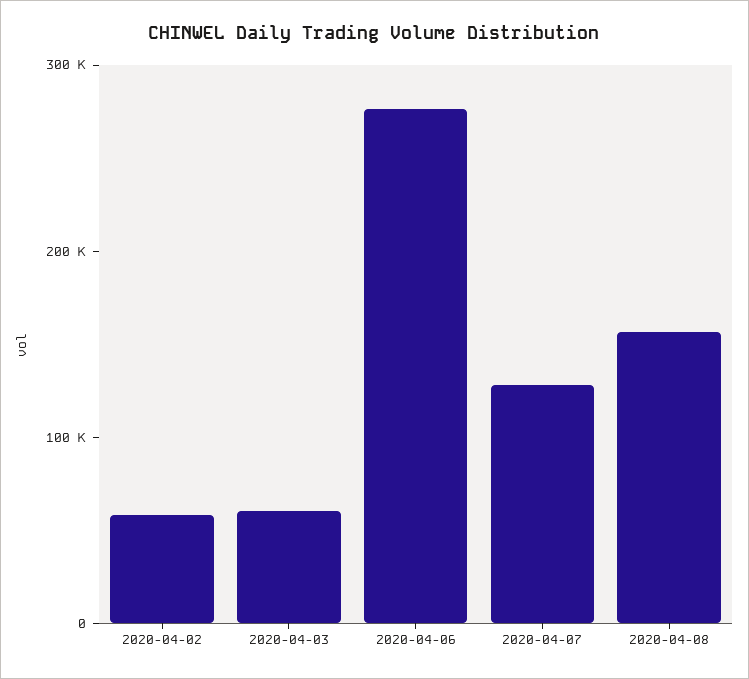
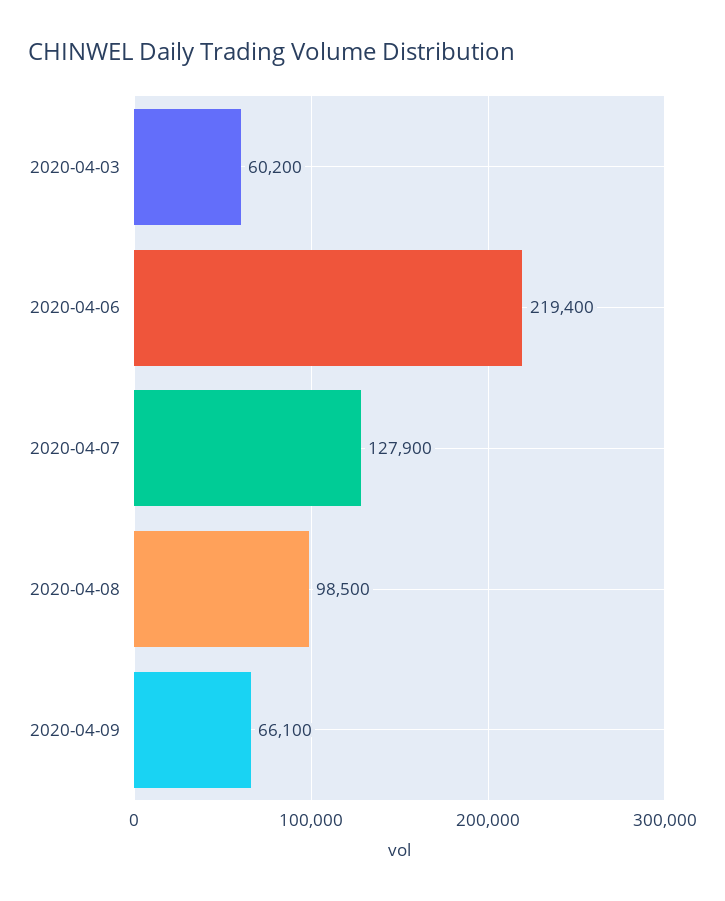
2020-04-02: 60000 -> none
2020-04-06: 280000 -> 219400
2020-04-08: 160000 -> 98500
2020-04-09: none -> 66100

